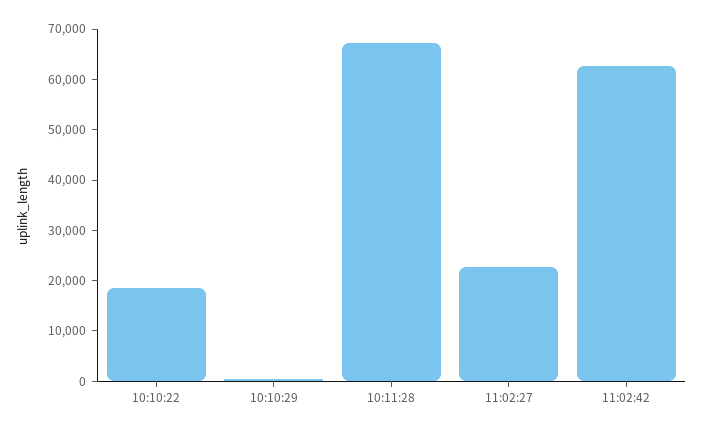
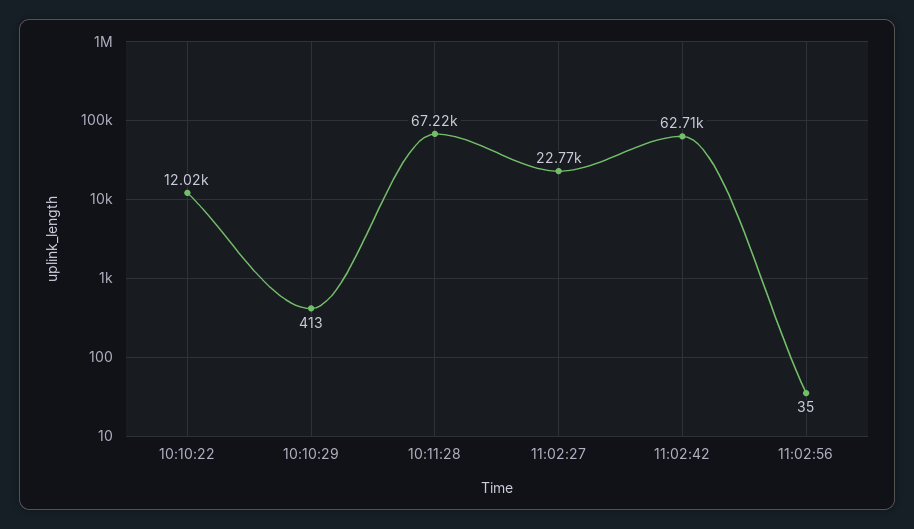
10:10:22: 18000 -> 12020
11:02:56: none -> 35

